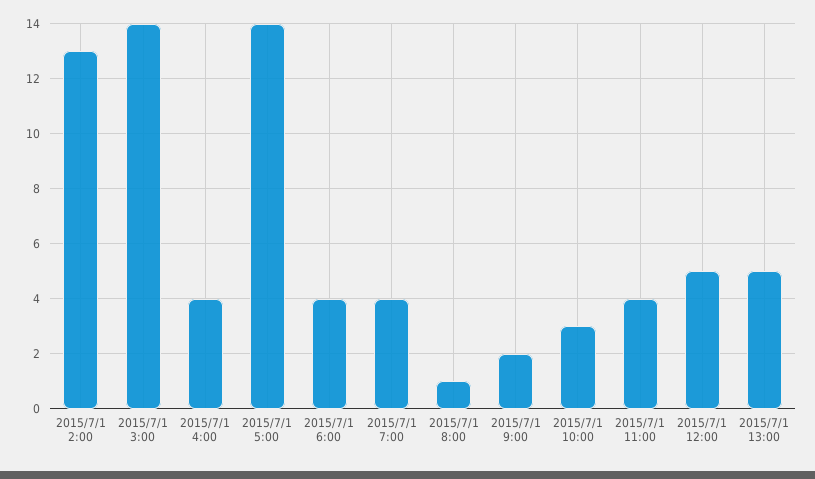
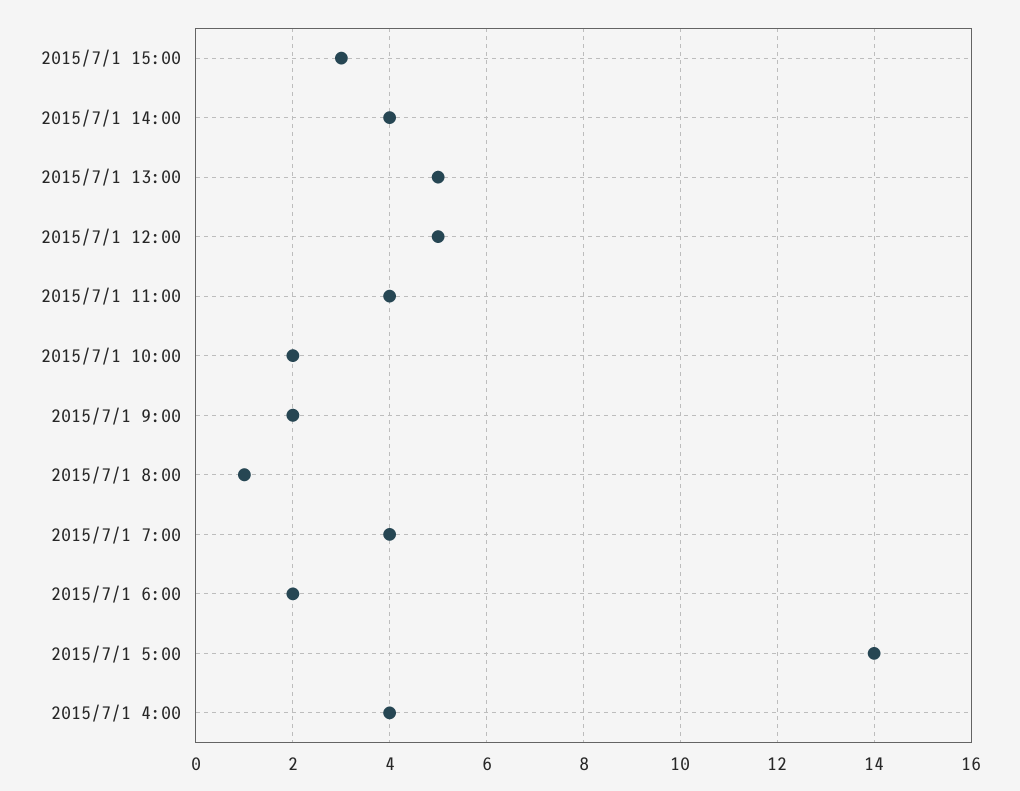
2015/7/1 2:00: 13 -> none
2015/7/1 3:00: 14 -> none
2015/7/1 6:00: 4 -> 2
2015/7/1 10:00: 3 -> 2
2015/7/1 15:00: none -> 3
2015/7/1 14:00: none -> 4

